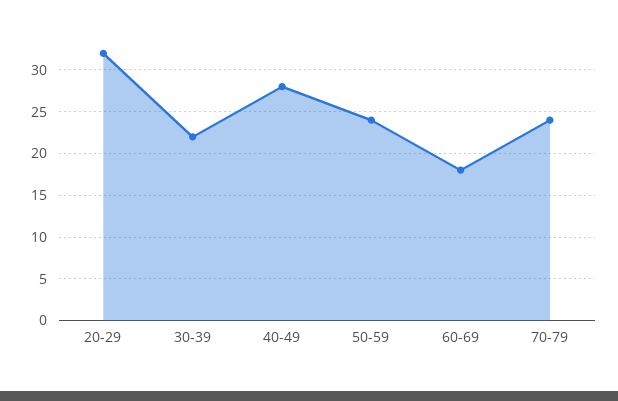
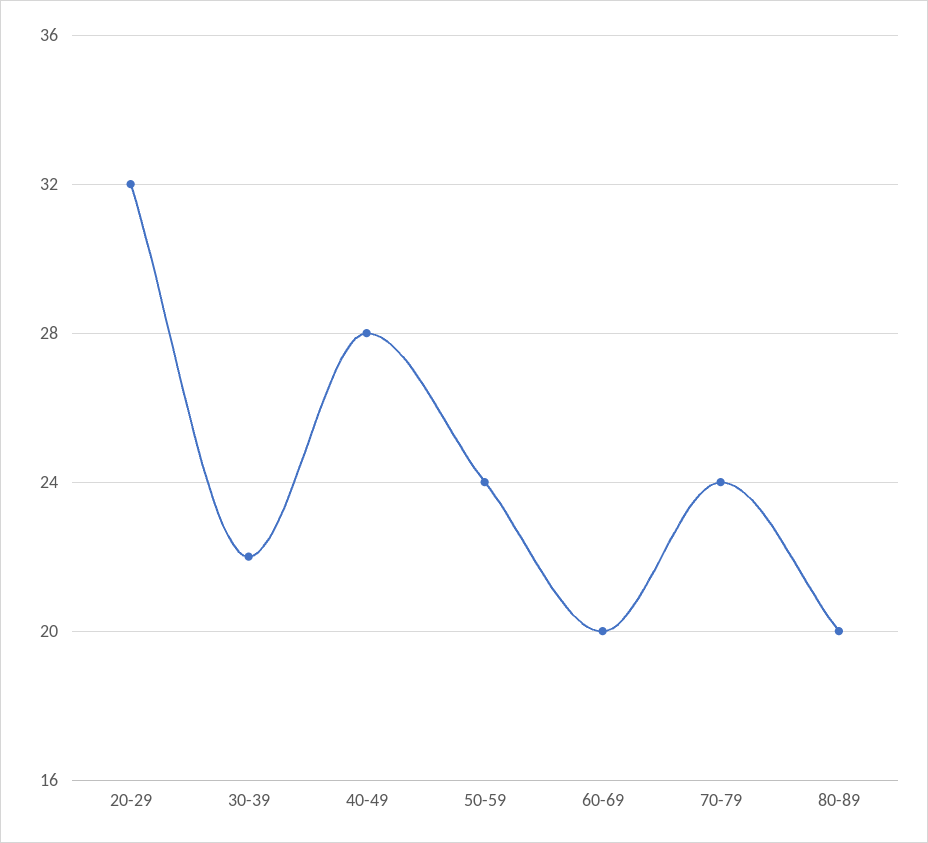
60-69: 18 -> 20
80-89: none -> 20

